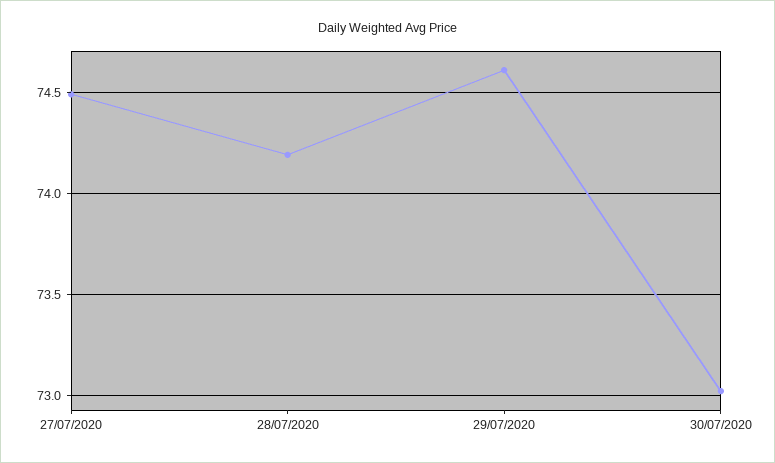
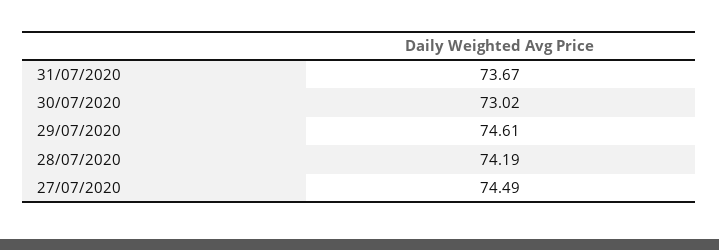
31/07/2020: none -> 73.67

